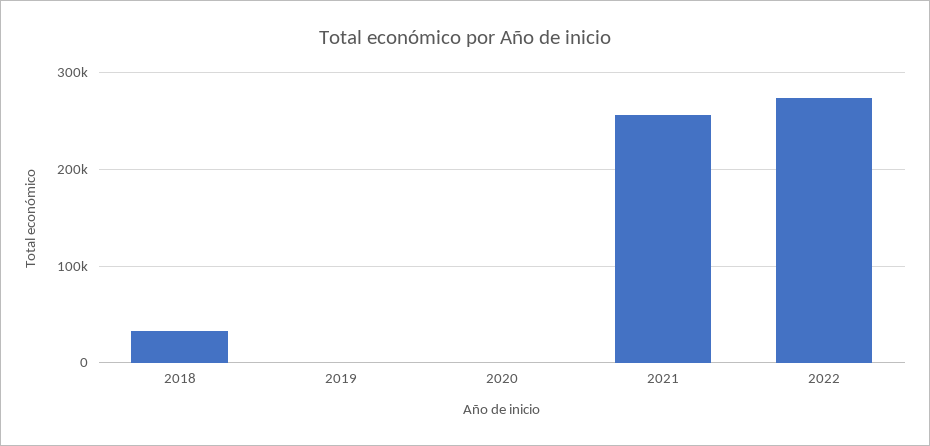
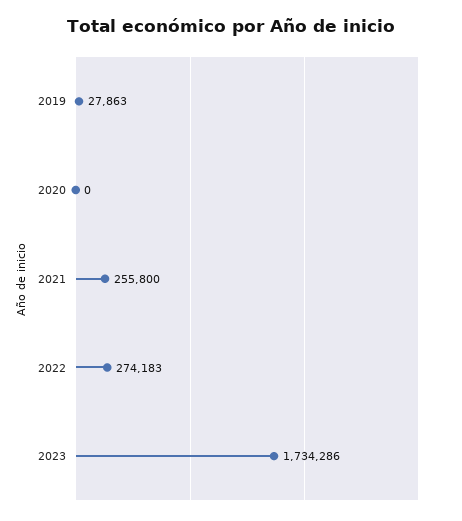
2018: 30000 -> none
2019: 0 -> 27863
2023: none -> 1734286

